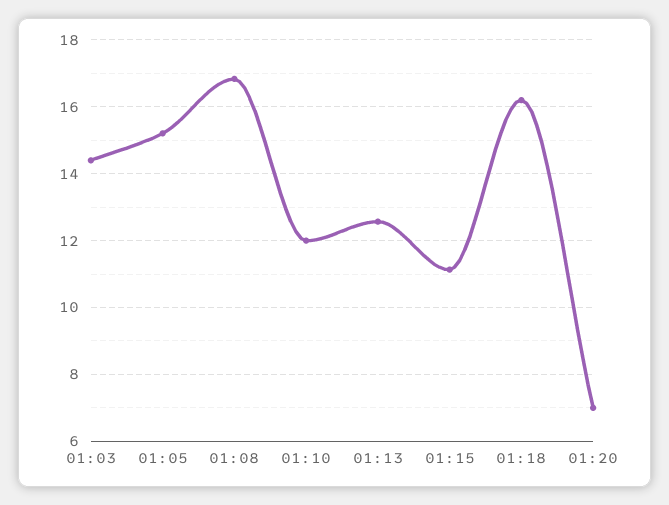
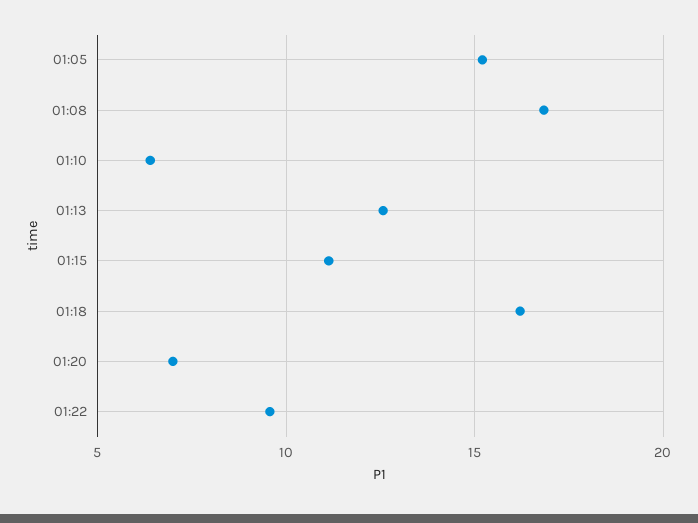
01:03: 14.4 -> none
01:10: 12 -> 6.5
01:22: none -> 9.5

